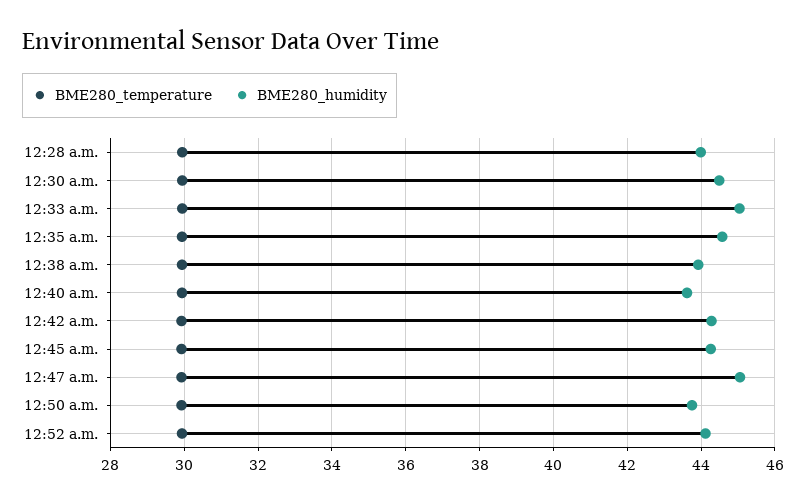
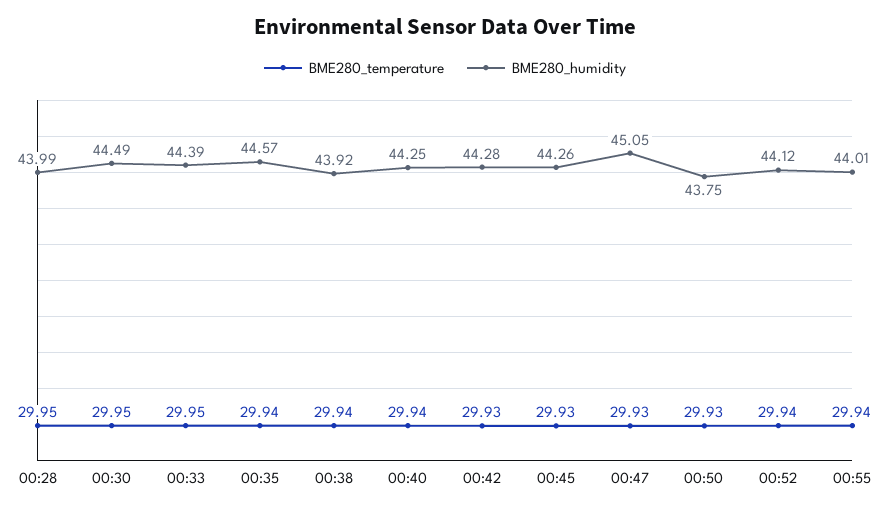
BME280_humidity, 12:33 a.m.: 45 -> 44.39
BME280_humidity, 12:40 a.m.: 43.6 -> 44.25
BME280_temperature, 00:55: none -> 29.94
BME280_humidity, 00:55: none -> 44.01

